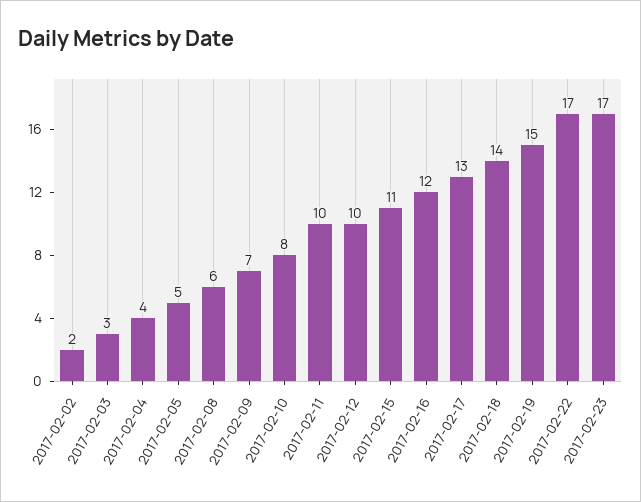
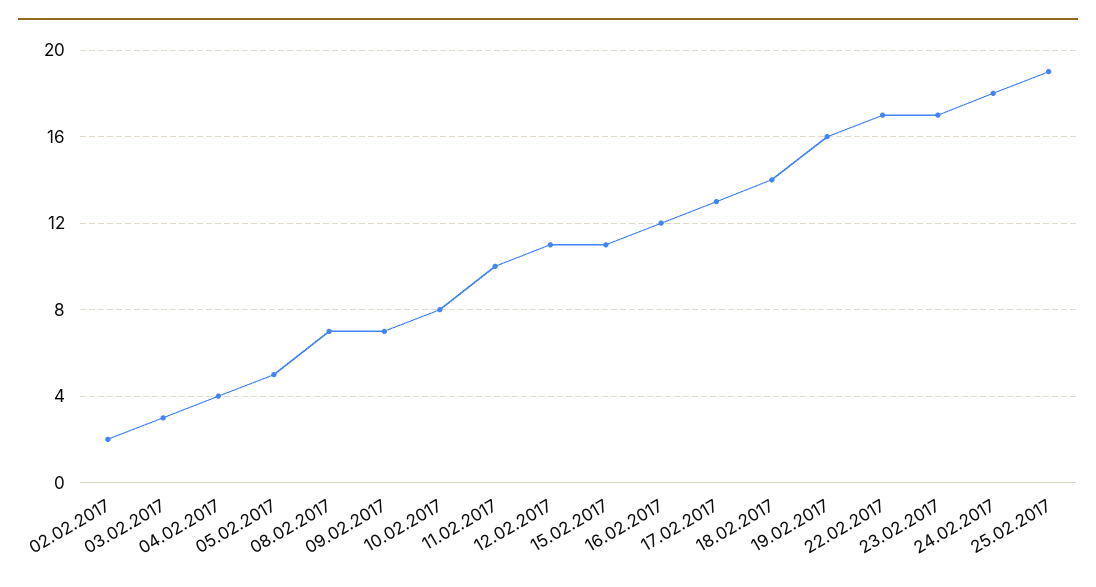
2017-02-08: 6 -> 7
2017-02-12: 10 -> 11
2017-02-19: 15 -> 16
24.02.2017: none -> 18
25.02.2017: none -> 19

